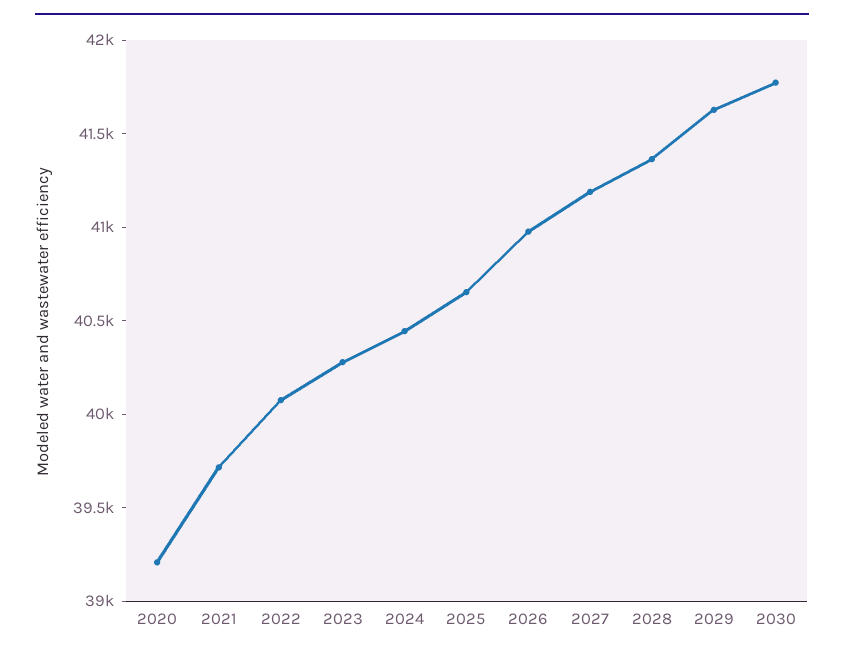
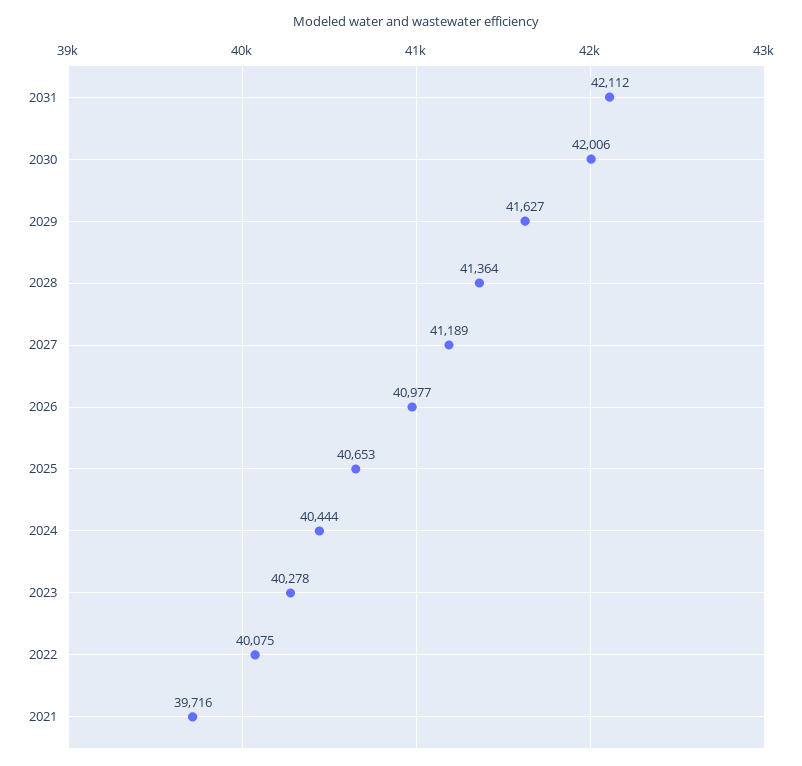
2020: 39200 -> none
2030: 41800 -> 42006
2031: none -> 42112

